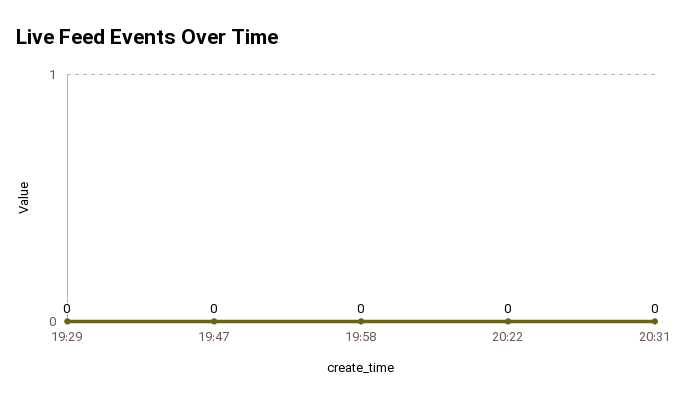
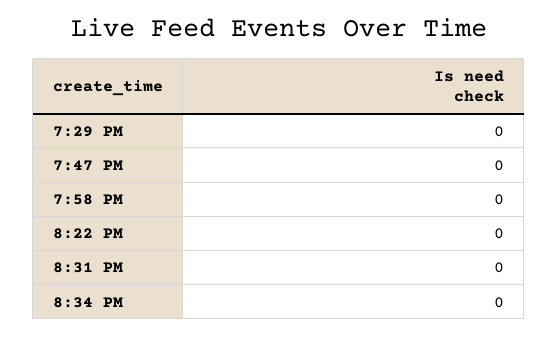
8:34 PM: none -> 0

